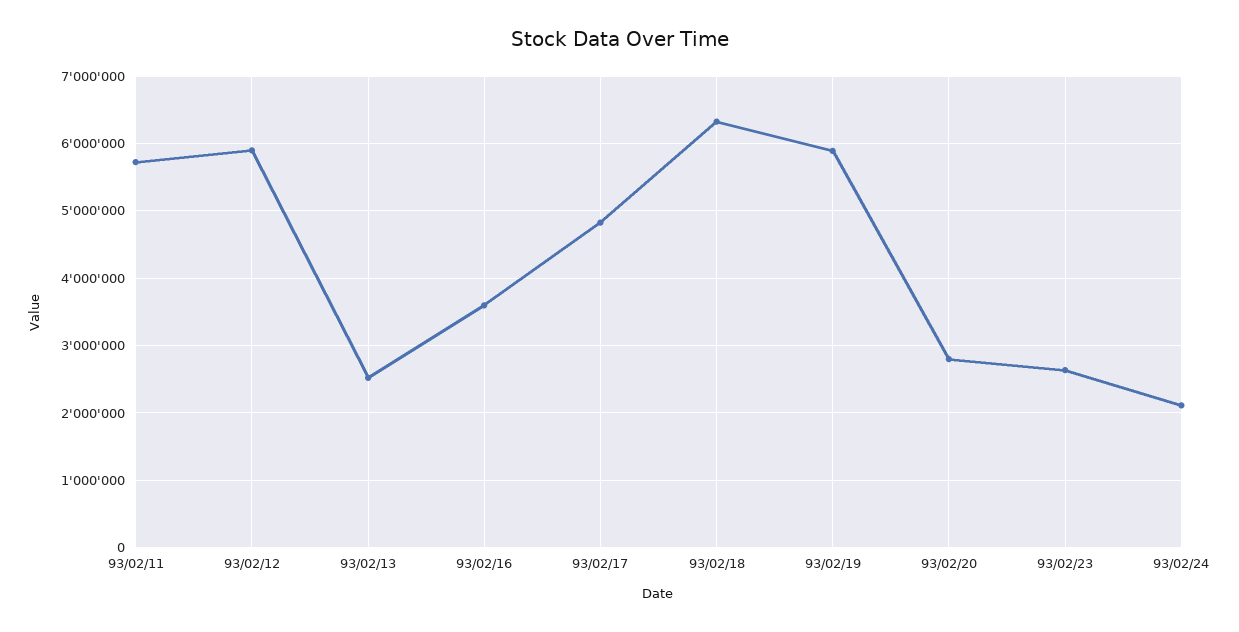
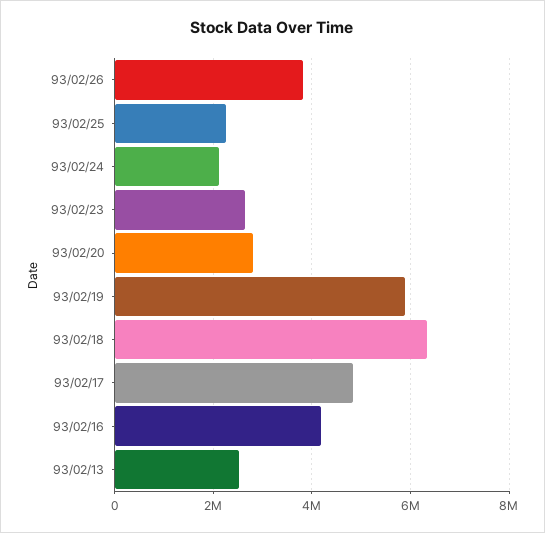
93/02/11: 5700000 -> none
93/02/12: 5900000 -> none
93/02/16: 3600000 -> 4200000
93/02/26: none -> 3800000
93/02/25: none -> 2200000

